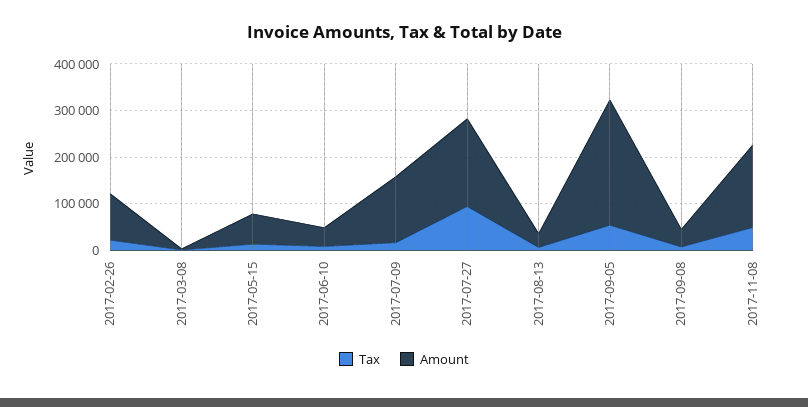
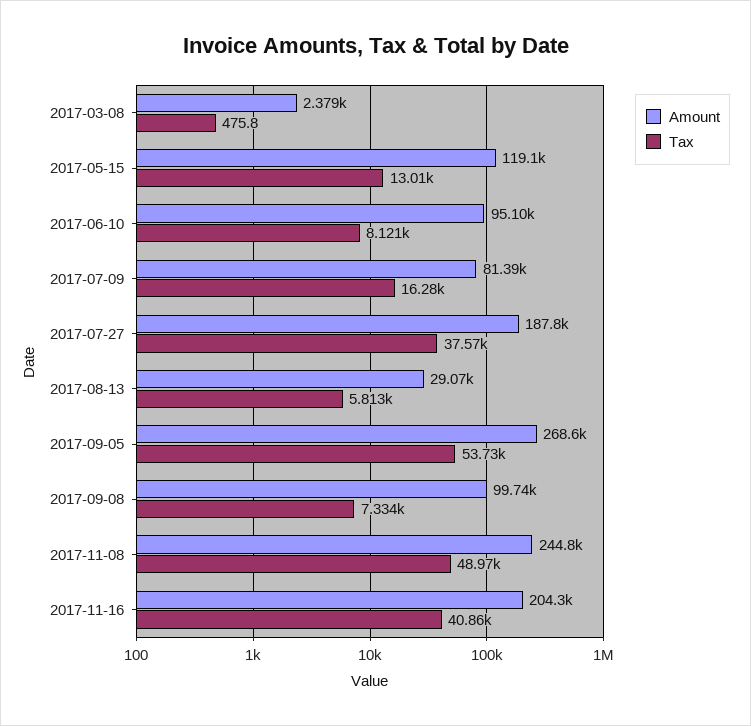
Tax, 2017-02-26: 20000 -> none
Amount, 2017-02-26: 100000 -> none
Amount, 2017-05-15: 60000 -> 119100
Amount, 2017-06-10: 40000 -> 95100
Amount, 2017-07-09: 140000 -> 81390
Tax, 2017-07-27: 100000 -> 37570
Amount, 2017-09-08: 40000 -> 99740
Amount, 2017-11-08: 180000 -> 244800
Amount, 2017-11-16: none -> 204300
Tax, 2017-11-16: none -> 40860

